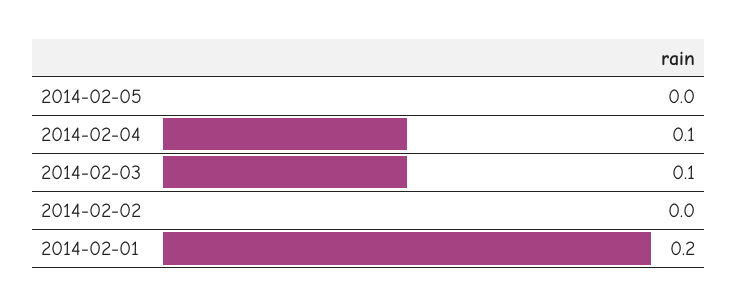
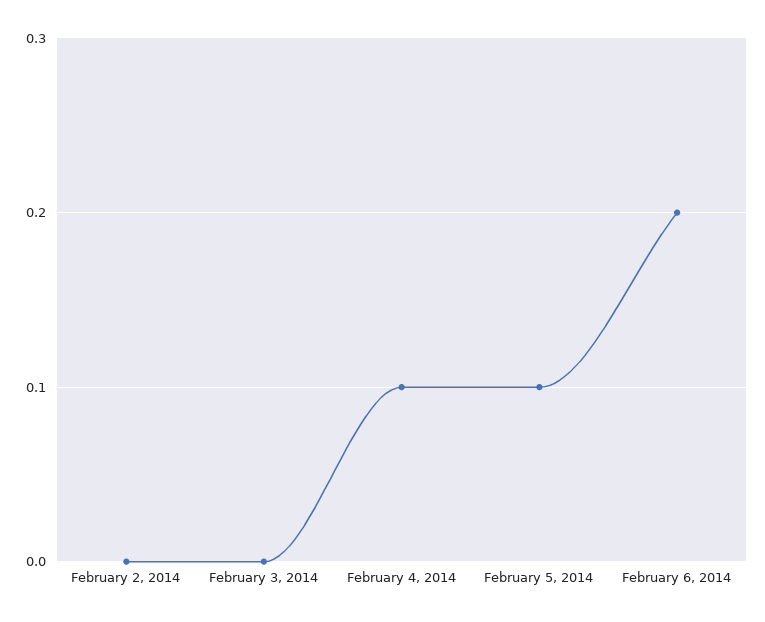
2014-02-05: 0 -> 0.1
2014-02-03: 0.1 -> 0
2014-02-01: 0.2 -> none
February 6, 2014: none -> 0.2

